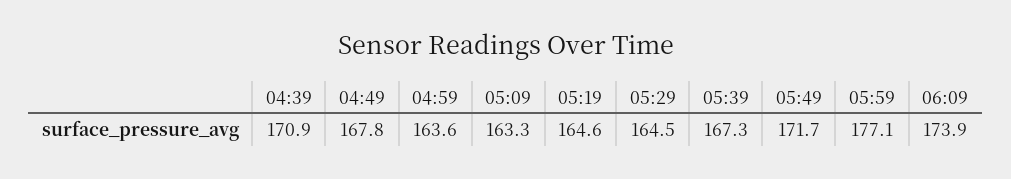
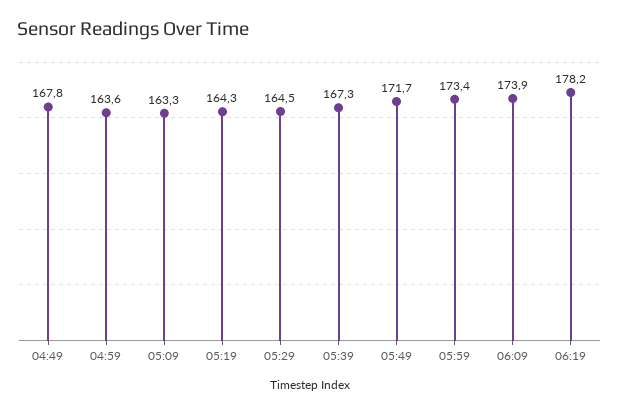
04:39: 170.9 -> none
05:19: 164.6 -> 164.3
05:59: 177.1 -> 173.4
06:19: none -> 178.2

